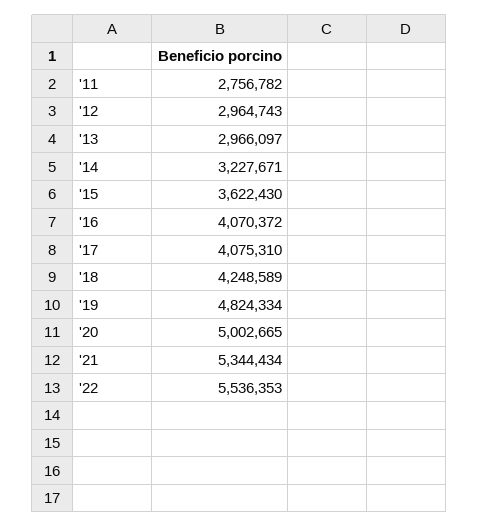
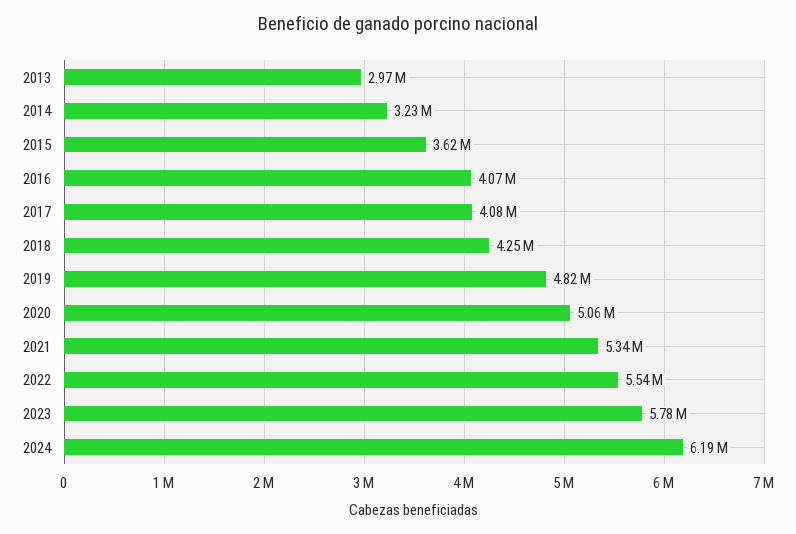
'11: 2756782 -> none
'12: 2964743 -> none
'20: 5002665 -> 5060000
2023: none -> 5780000
2024: none -> 6190000

